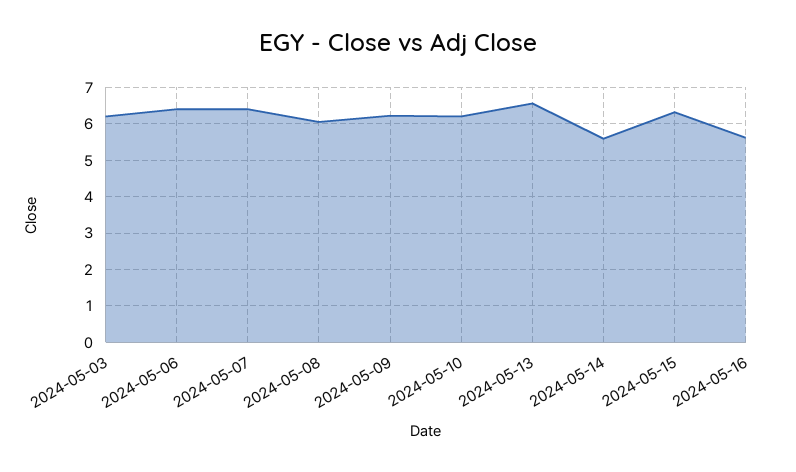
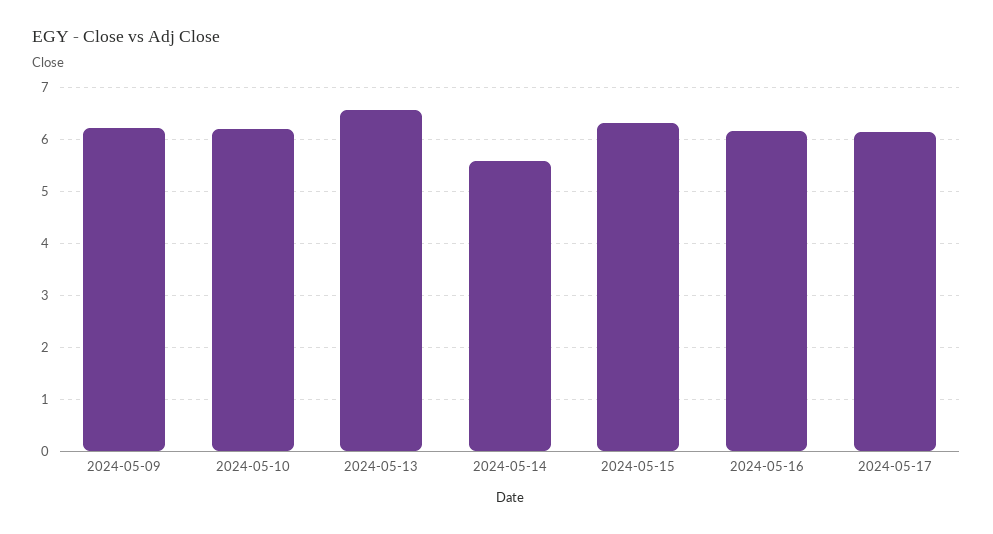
2024-05-03: 6.2 -> none
2024-05-06: 6.4 -> none
2024-05-07: 6.4 -> none
2024-05-08: 6 -> none
2024-05-16: 5.6 -> 6.2
2024-05-17: none -> 6.2

